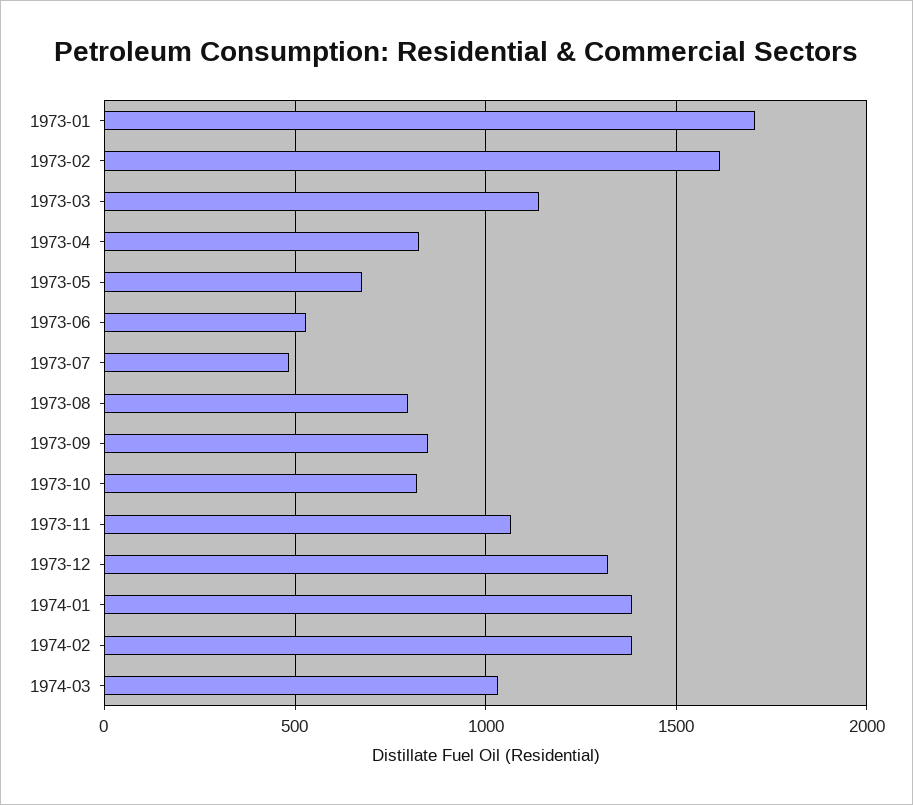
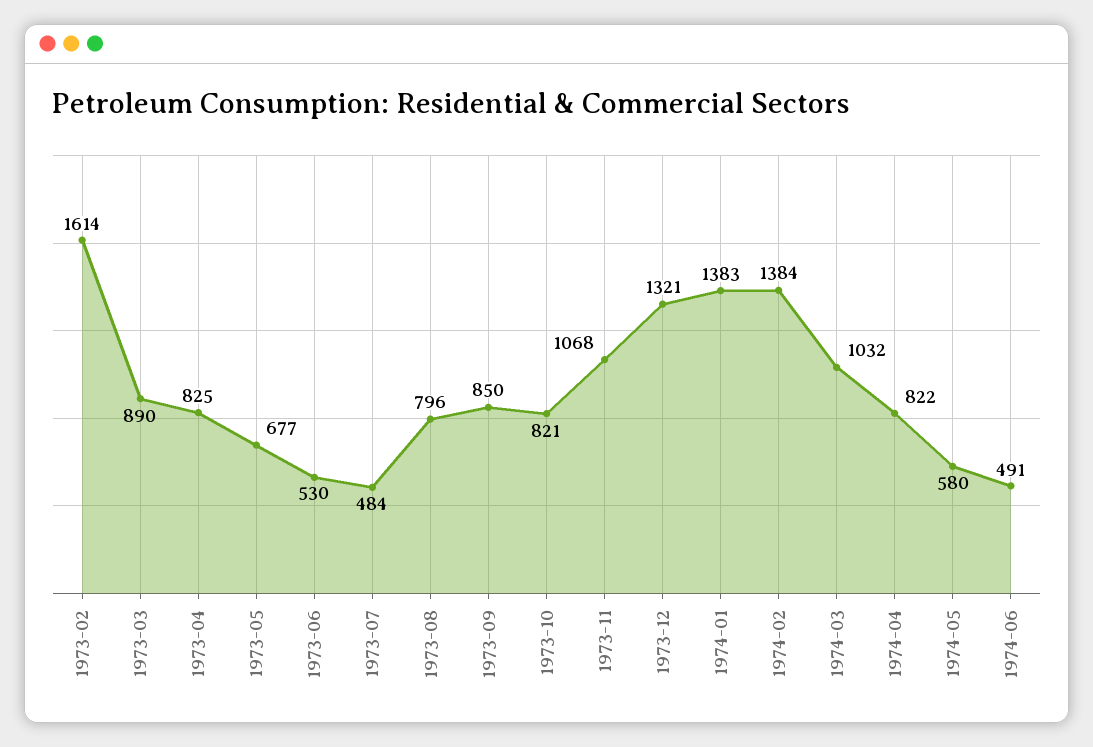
1973-01: 1700 -> none
1973-03: 1150 -> 890
1974-04: none -> 822
1974-05: none -> 580
1974-06: none -> 491

